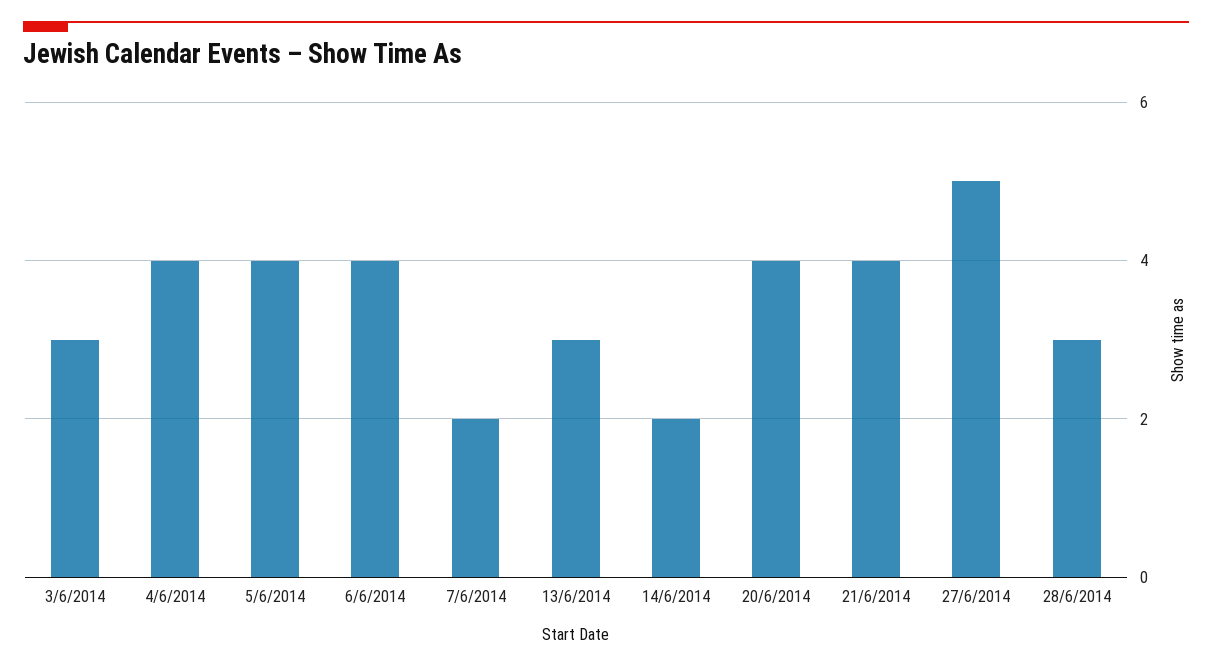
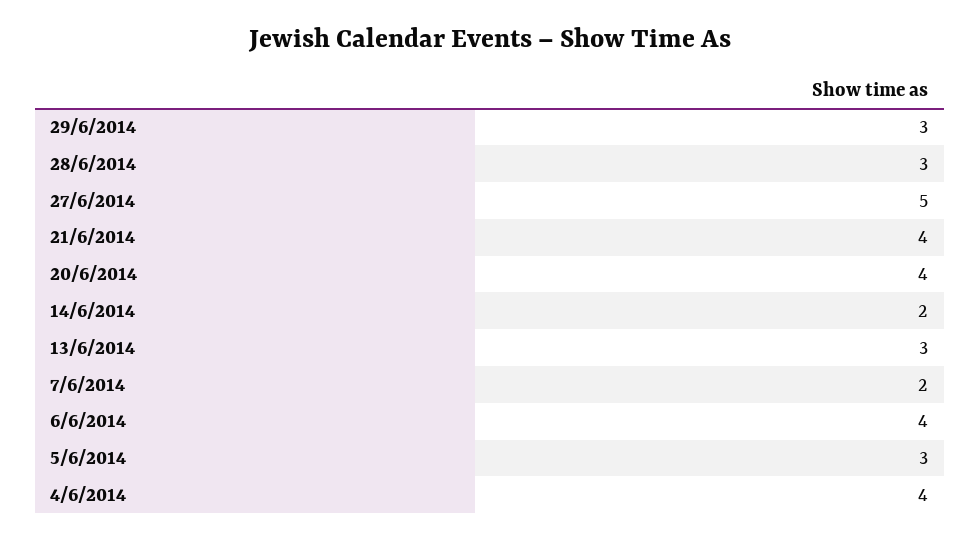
3/6/2014: 3 -> none
5/6/2014: 4 -> 3
29/6/2014: none -> 3

